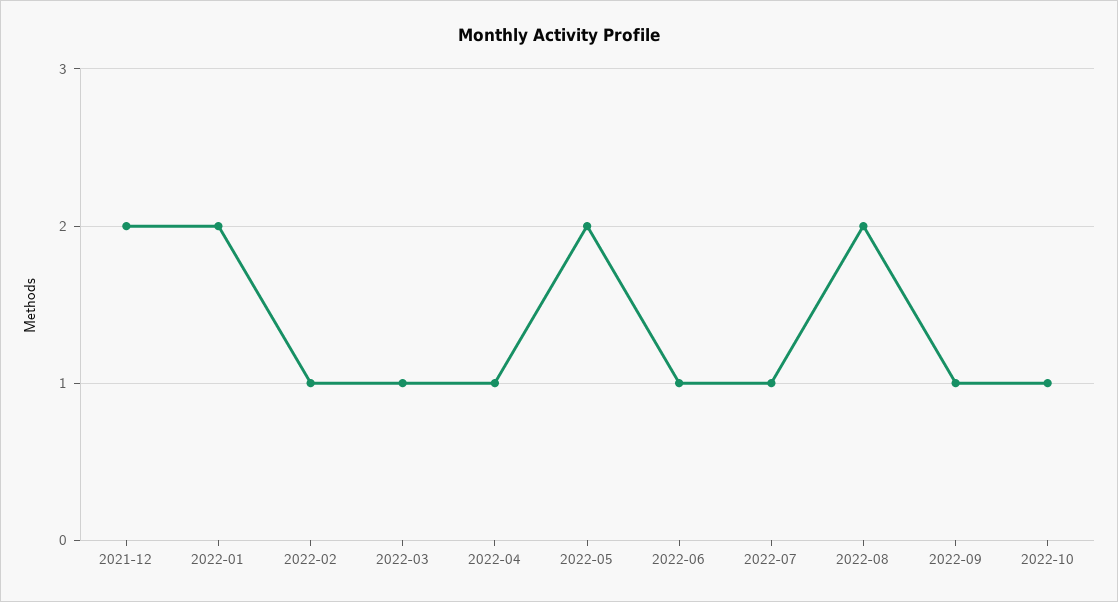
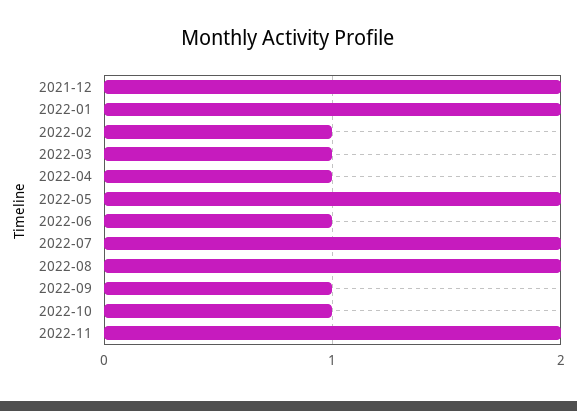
2022-07: 1 -> 2
2022-11: none -> 2

